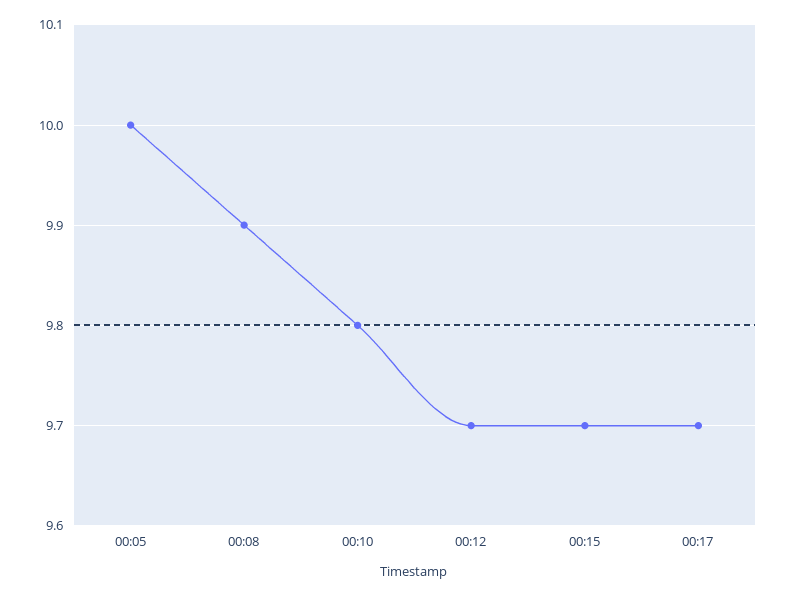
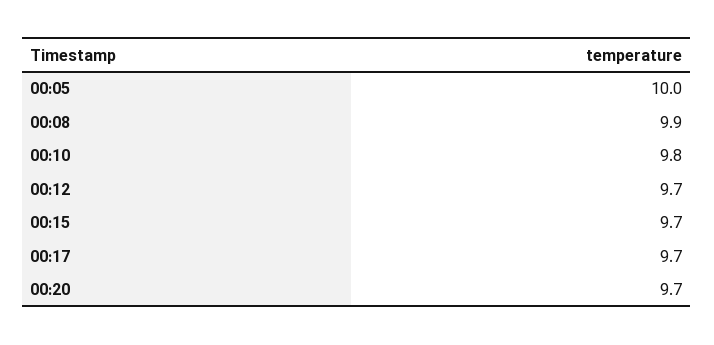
00:20: none -> 9.7

